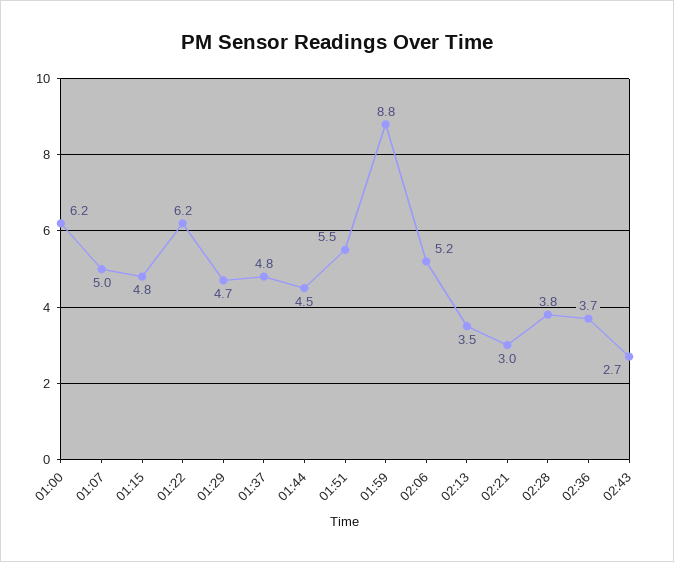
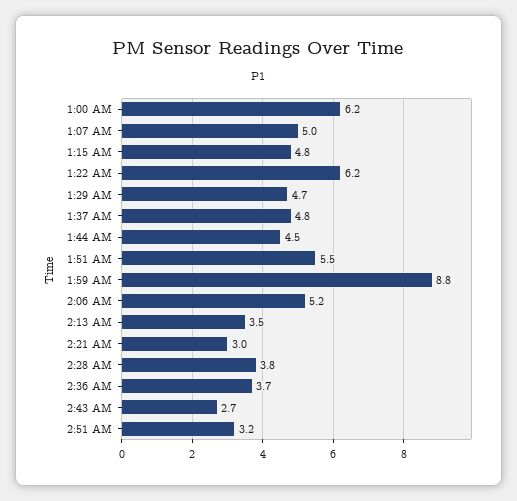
2:51 AM: none -> 3.2

